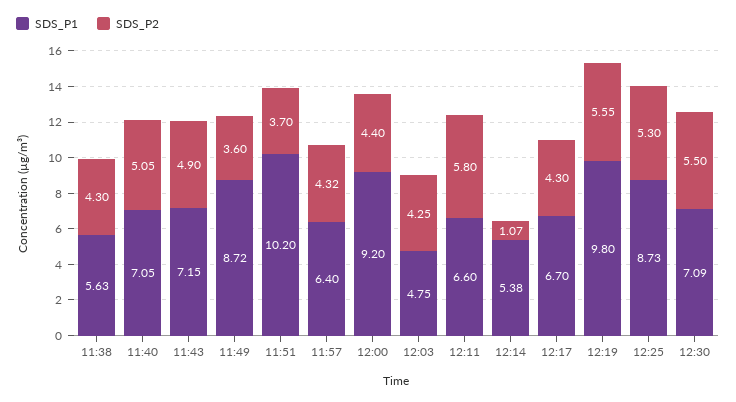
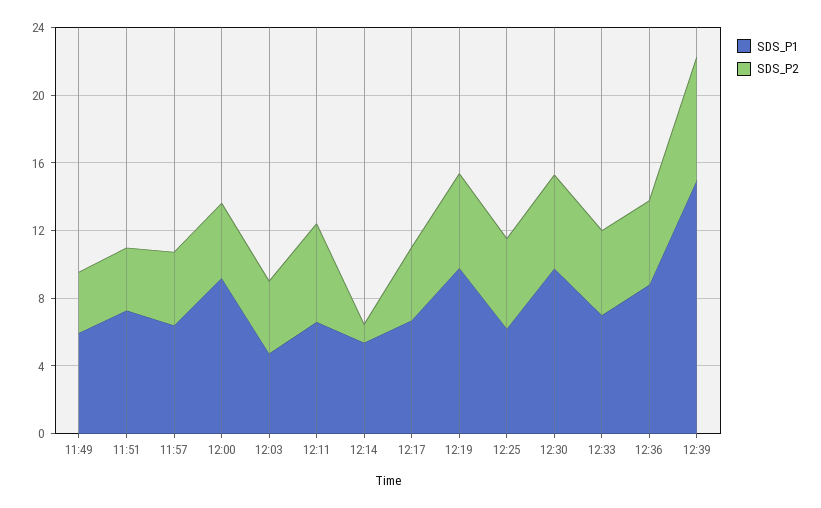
SDS_P1, 11:38: 5.63 -> none
SDS_P2, 11:38: 4.3 -> none
SDS_P1, 11:40: 7.05 -> none
SDS_P2, 11:40: 5.05 -> none
SDS_P1, 11:43: 7.15 -> none
SDS_P2, 11:43: 4.9 -> none
SDS_P1, 11:49: 8.72 -> 6
SDS_P1, 11:51: 10.2 -> 7
SDS_P1, 12:25: 8.73 -> 6
SDS_P1, 12:30: 7.09 -> 10
SDS_P1, 12:33: none -> 7
SDS_P2, 12:33: none -> 5
SDS_P1, 12:36: none -> 9
SDS_P2, 12:36: none -> 5
SDS_P1, 12:39: none -> 15
SDS_P2, 12:39: none -> 7

